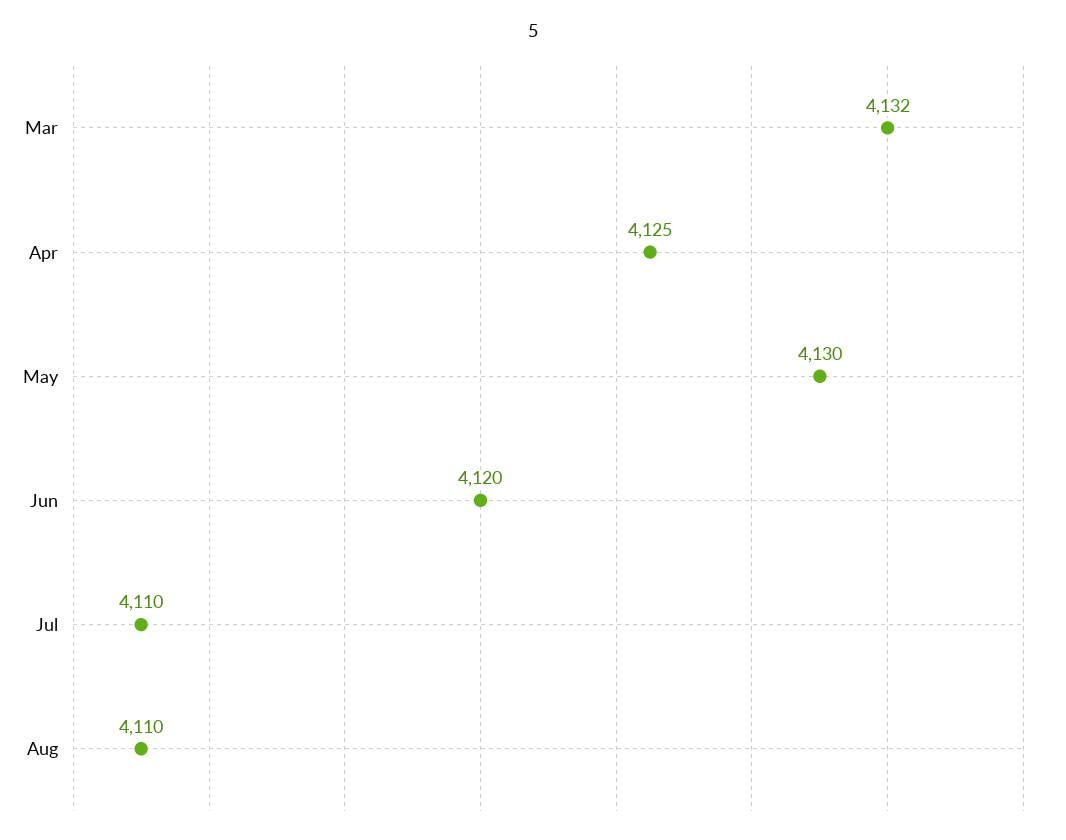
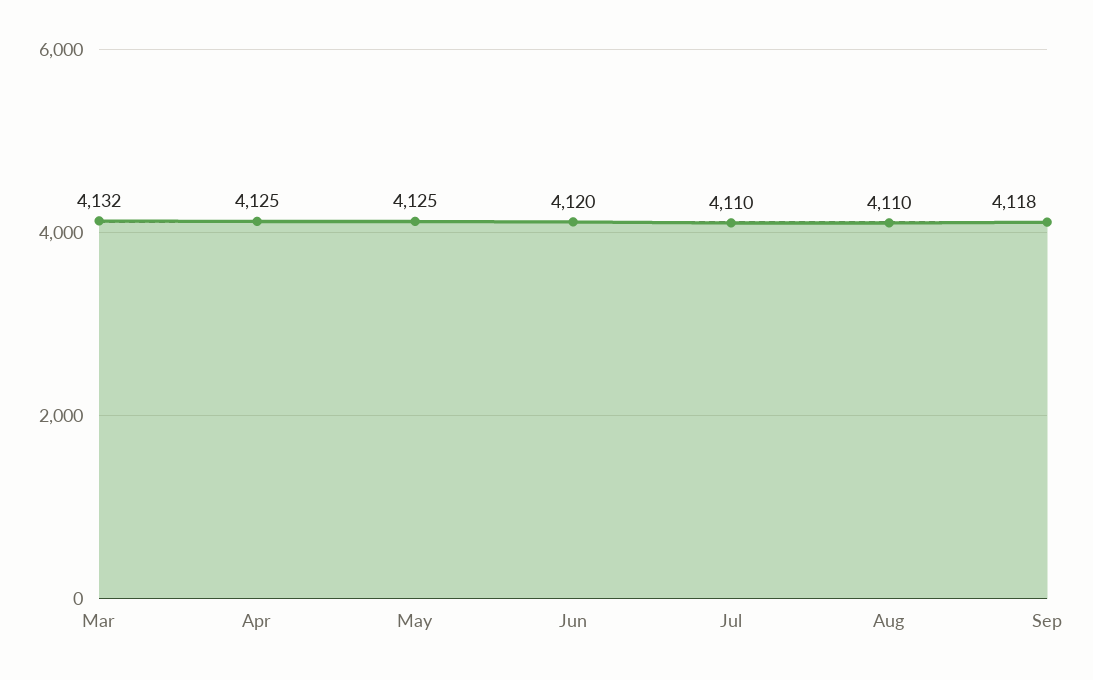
May: 4130 -> 4125
Sep: none -> 4118

